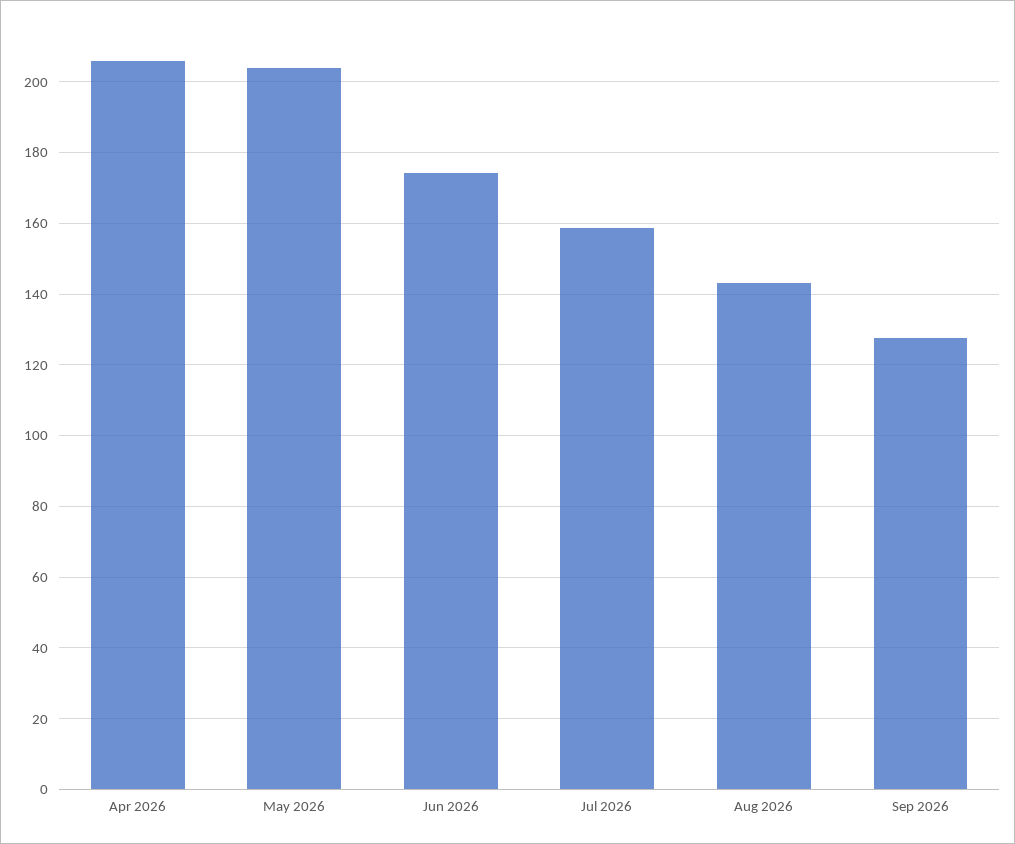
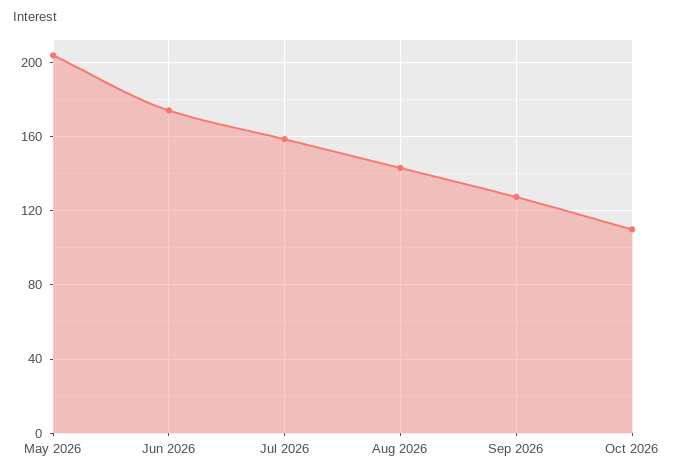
Apr 2026: 206 -> none
Oct 2026: none -> 110

